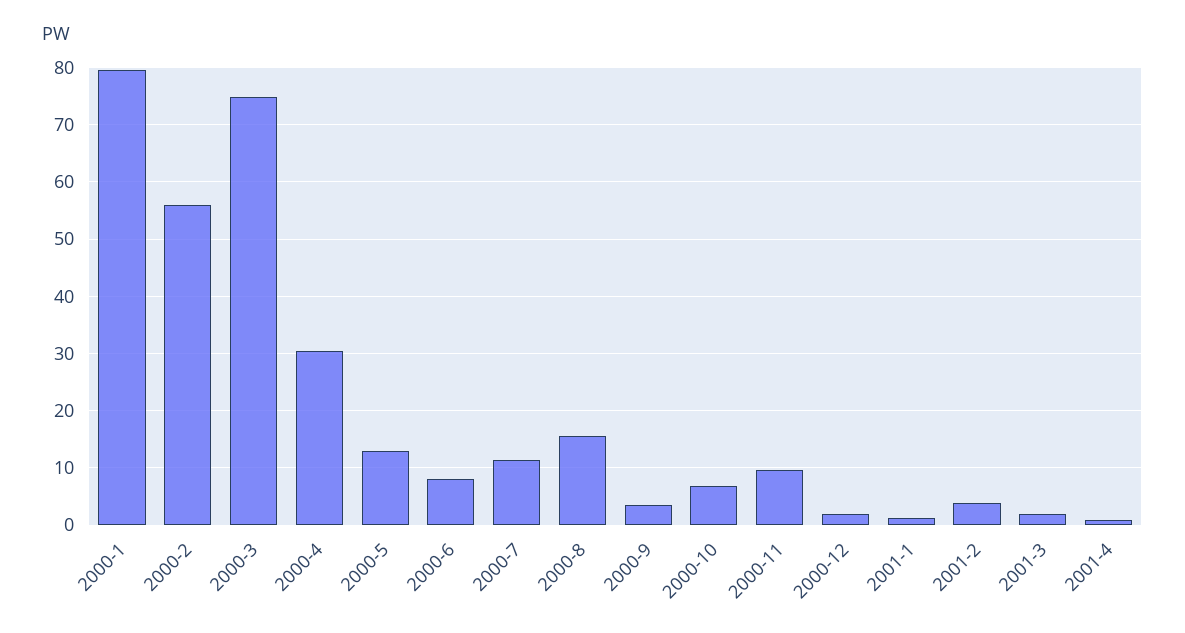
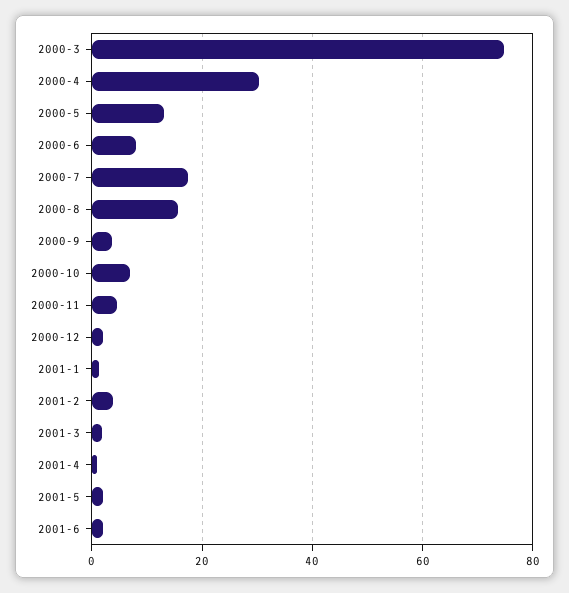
2000-1: 80 -> none
2000-2: 56 -> none
2000-7: 12 -> 18
2000-11: 10 -> 4
2001-5: none -> 2
2001-6: none -> 2

